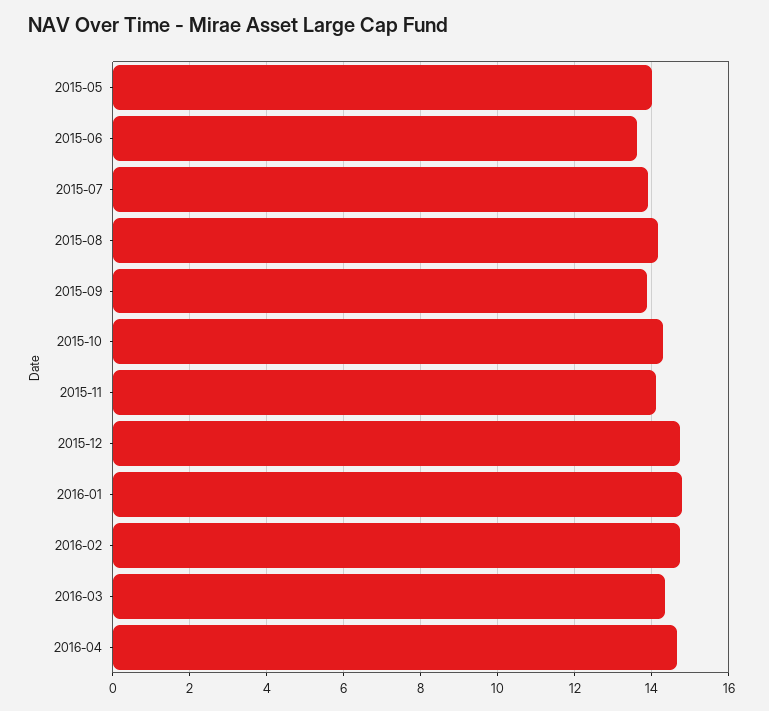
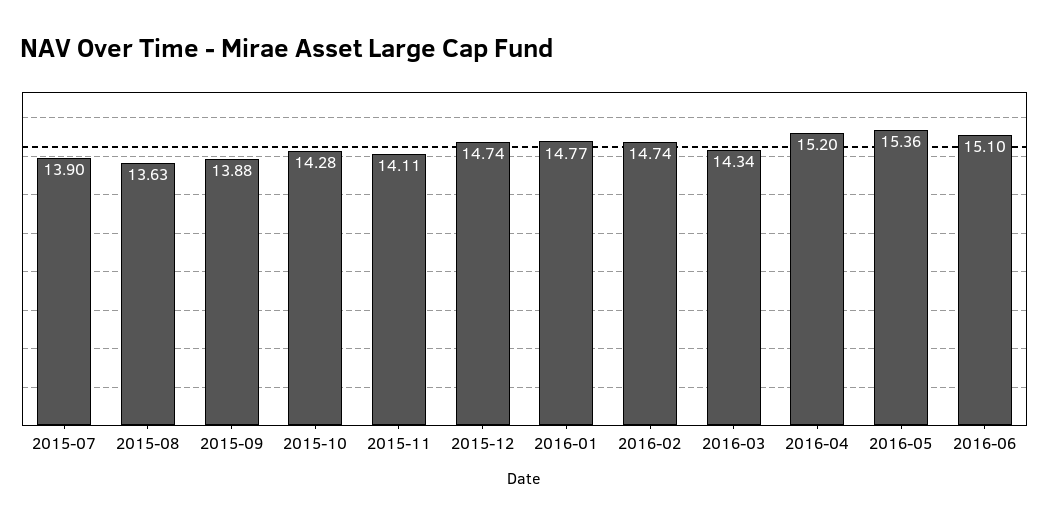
2015-05: 14 -> none
2015-06: 13.6 -> none
2015-08: 14.2 -> 13.63
2016-04: 14.6 -> 15.2
2016-05: none -> 15.36
2016-06: none -> 15.1

